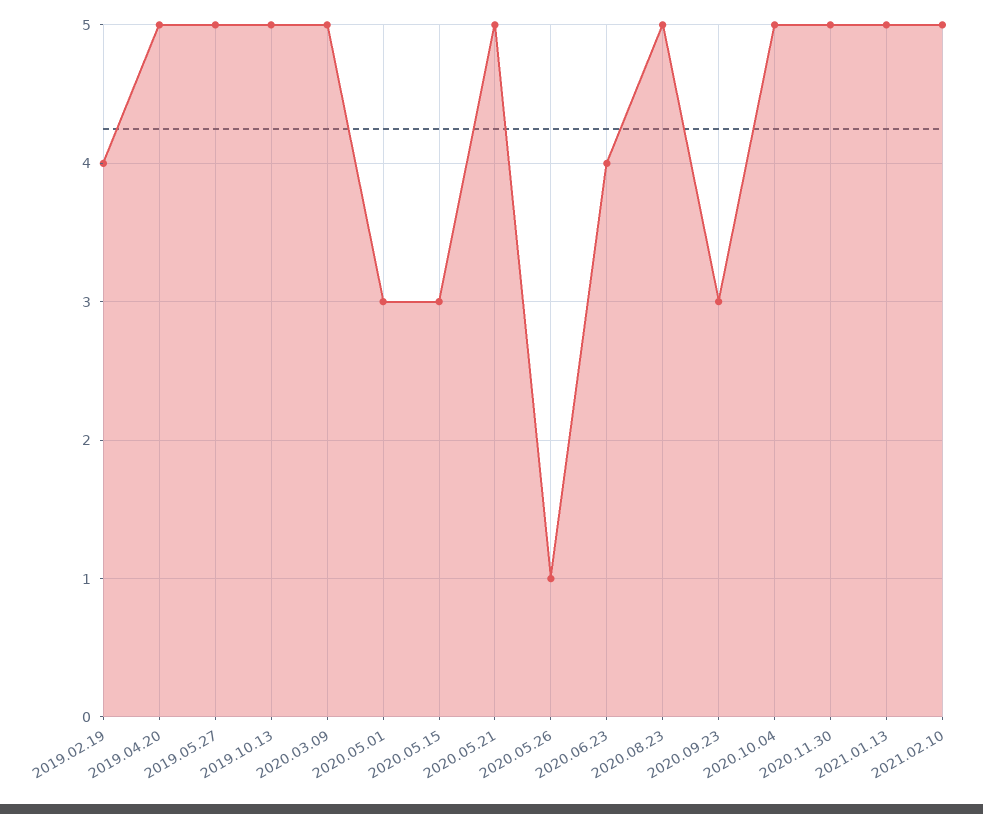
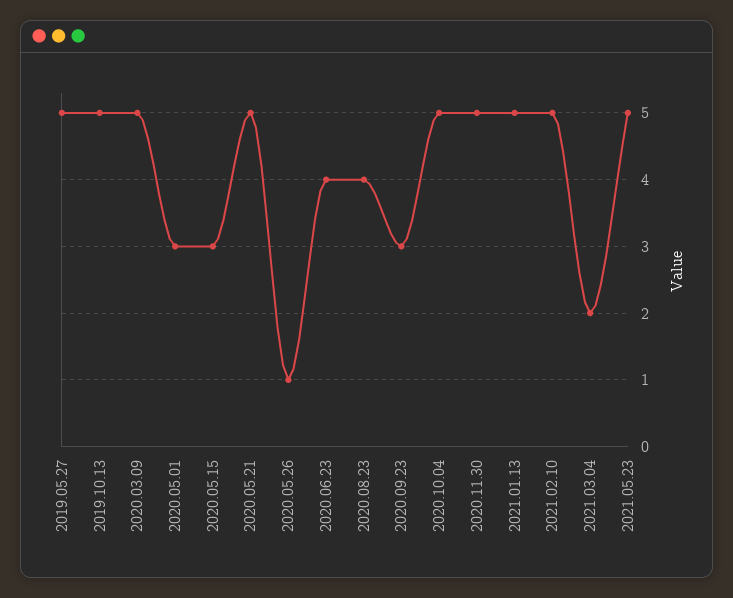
2019.02.19: 4 -> none
2019.04.20: 5 -> none
2020.08.23: 5 -> 4
2021.03.04: none -> 2
2021.05.23: none -> 5

